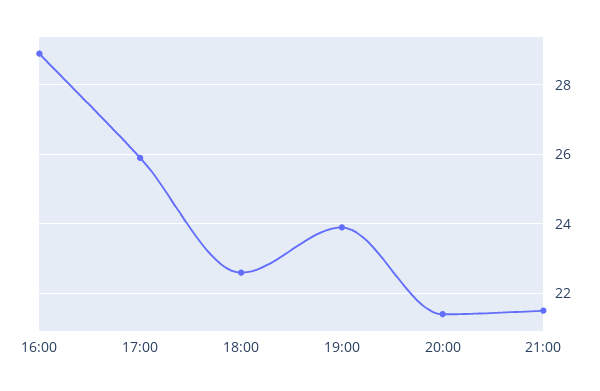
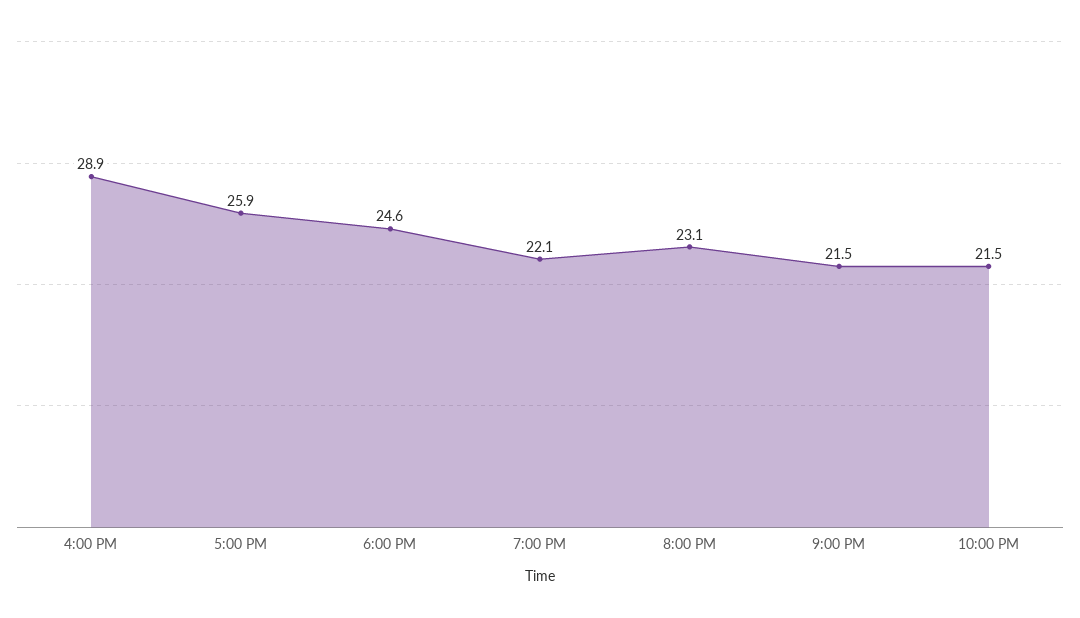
18:00: 22.5 -> 24.6
19:00: 24 -> 22.1
20:00: 21.5 -> 23.1
10:00 PM: none -> 21.5

